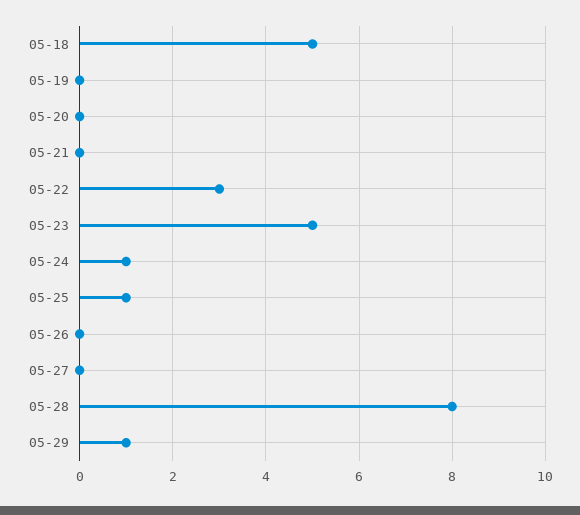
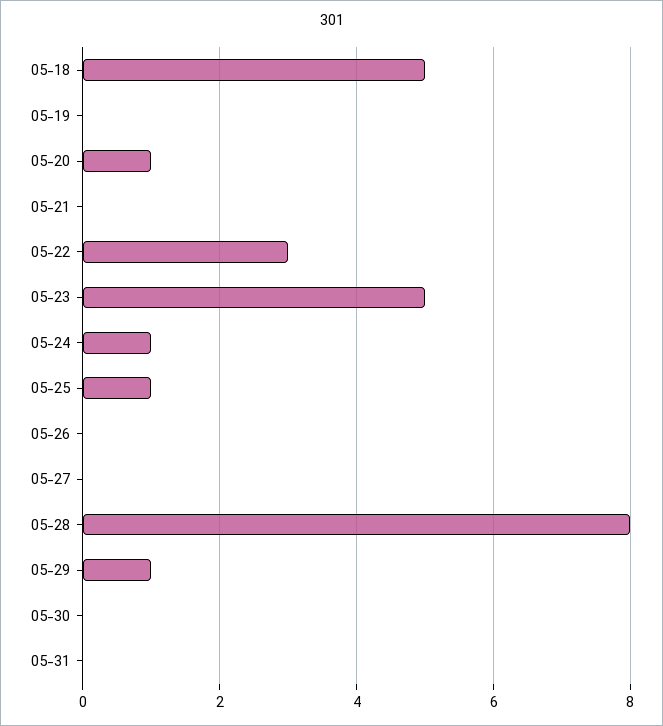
05-20: 0 -> 1
05-30: none -> 0
05-31: none -> 0

